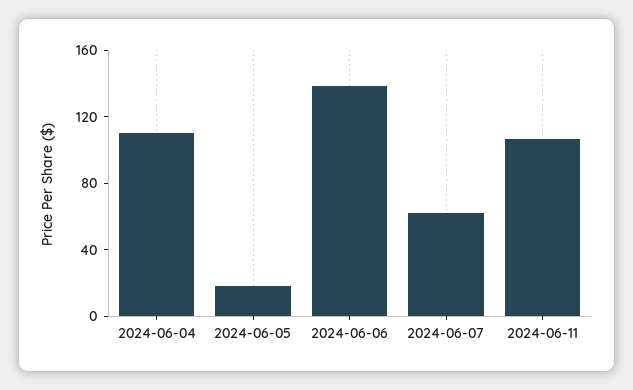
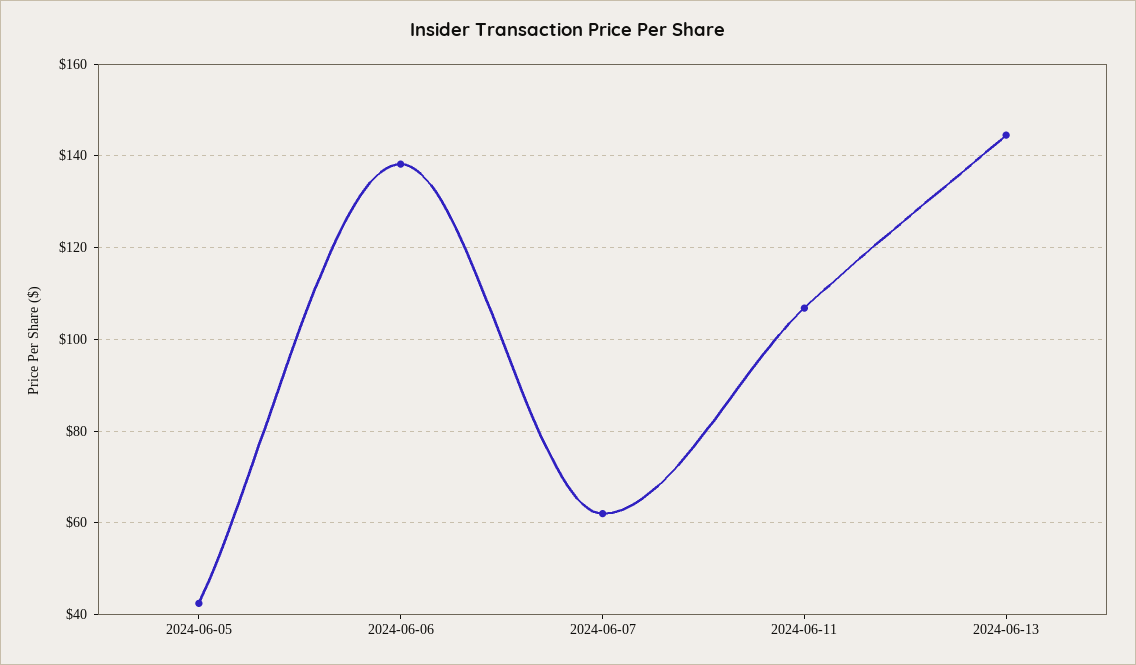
2024-06-04: 110 -> none
2024-06-05: 20 -> 42
2024-06-13: none -> 144

